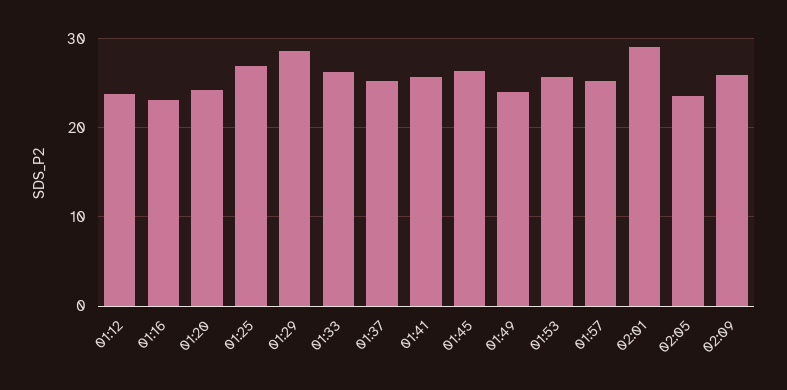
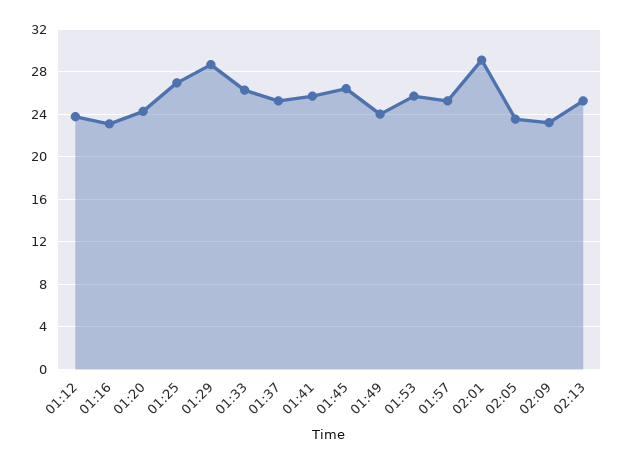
02:09: 26 -> 23
02:13: none -> 25

